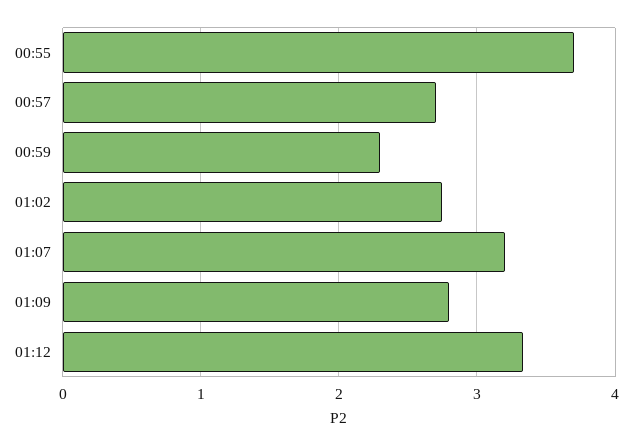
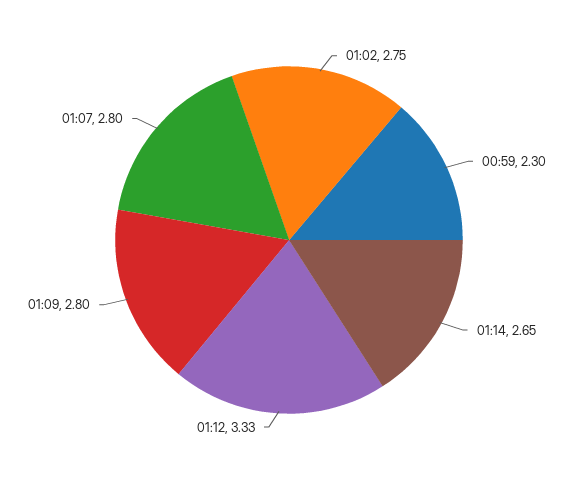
00:55: 3.7 -> none
00:57: 2.7 -> none
01:07: 3.2 -> 2.8
01:14: none -> 2.65

